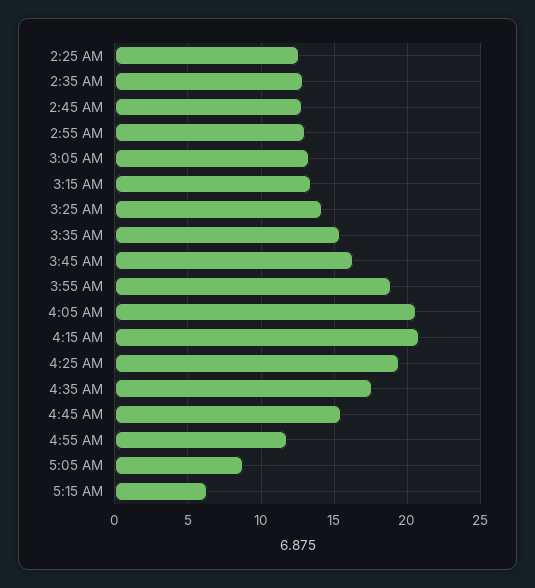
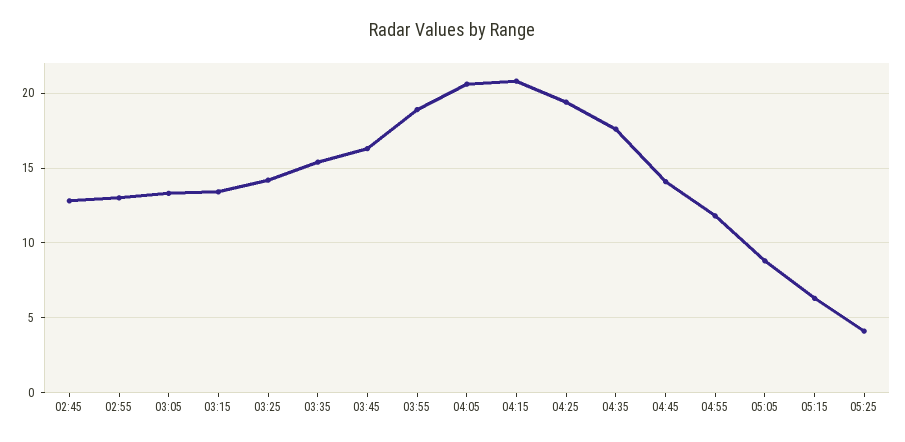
2:25 AM: 12.5 -> none
2:35 AM: 13 -> none
4:45 AM: 15.5 -> 14
05:25: none -> 4

